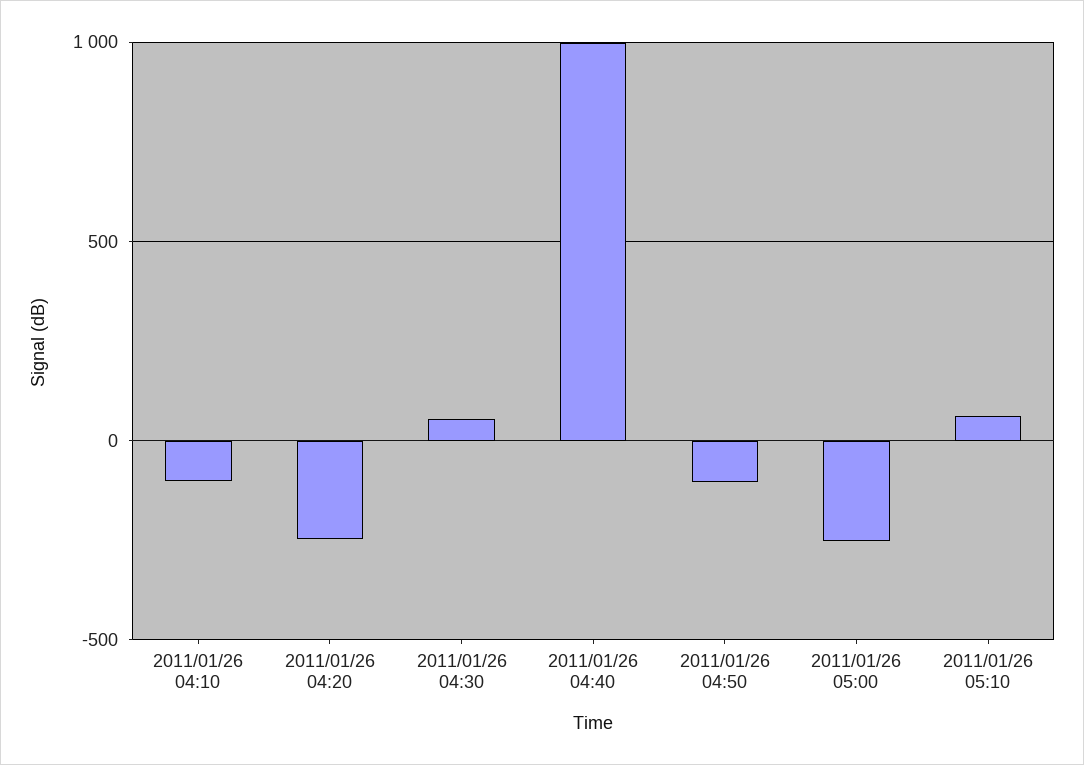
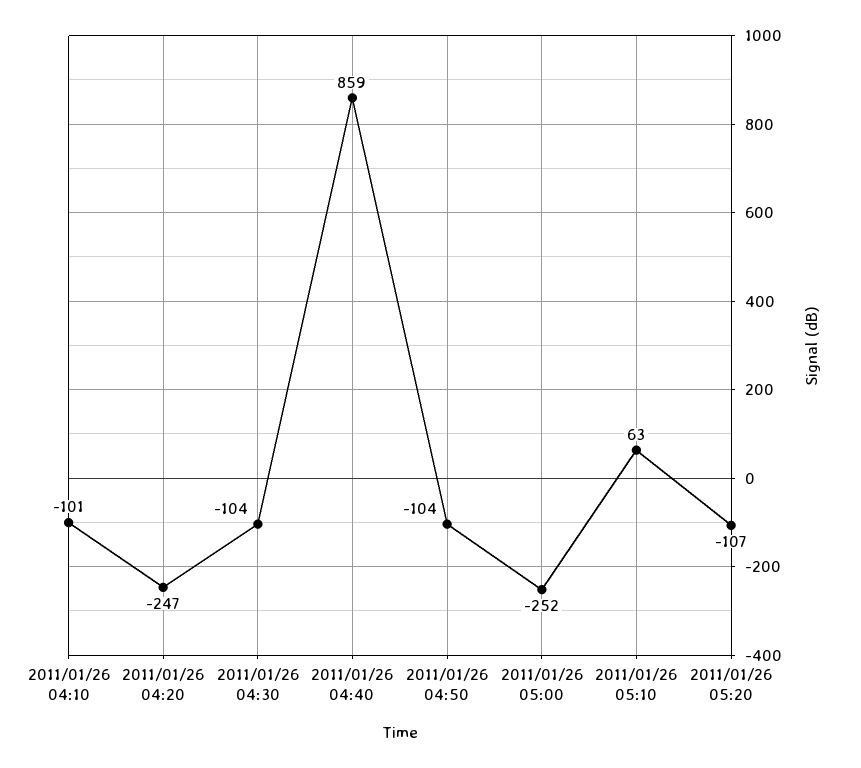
2011/01/26 04:30: 50 -> -104
2011/01/26 04:40: 1000 -> 859
2011/01/26 05:20: none -> -107

